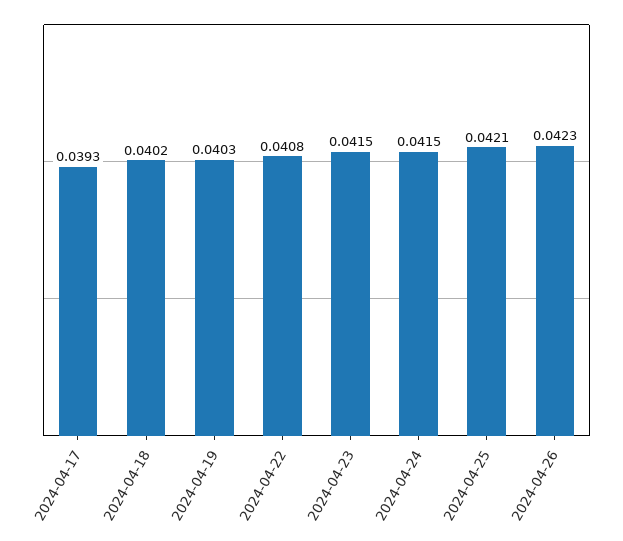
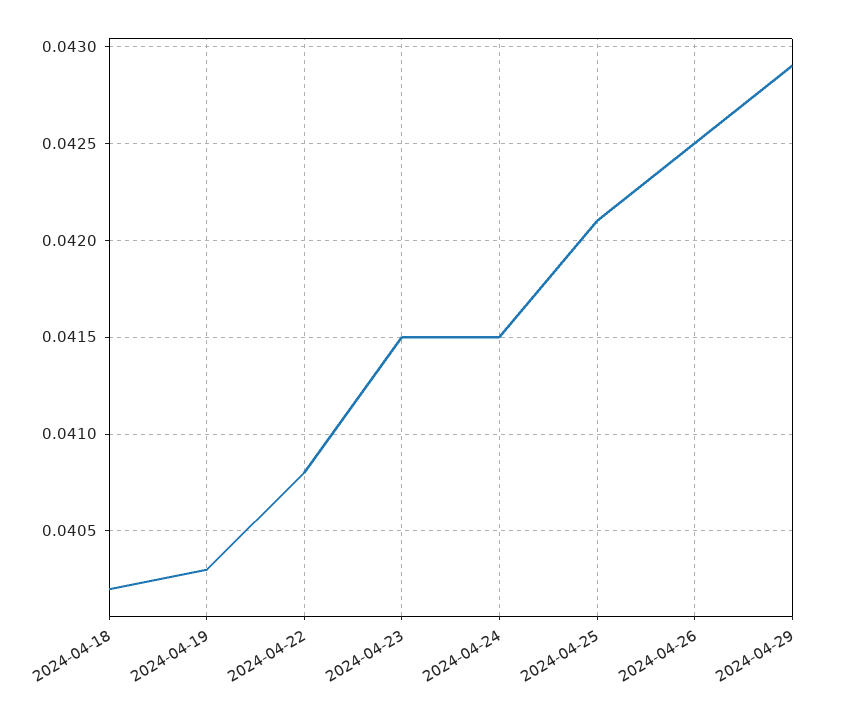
2024-04-17: 0.0393 -> none
2024-04-26: 0.0423 -> 0.0425
2024-04-29: none -> 0.0429

